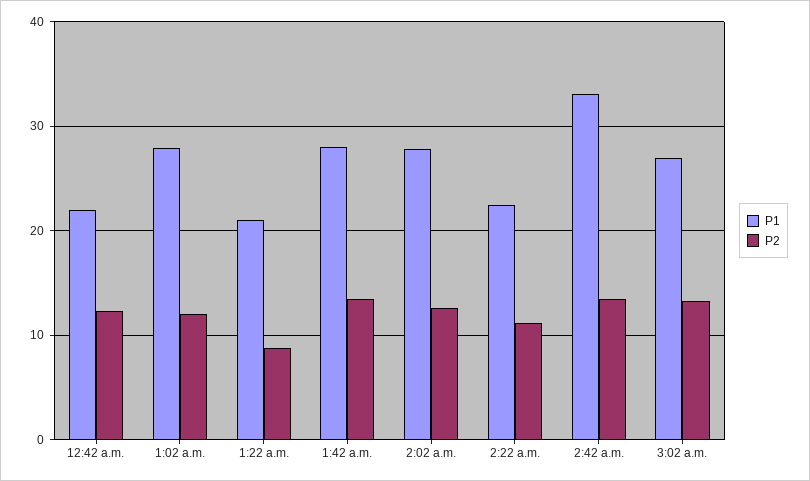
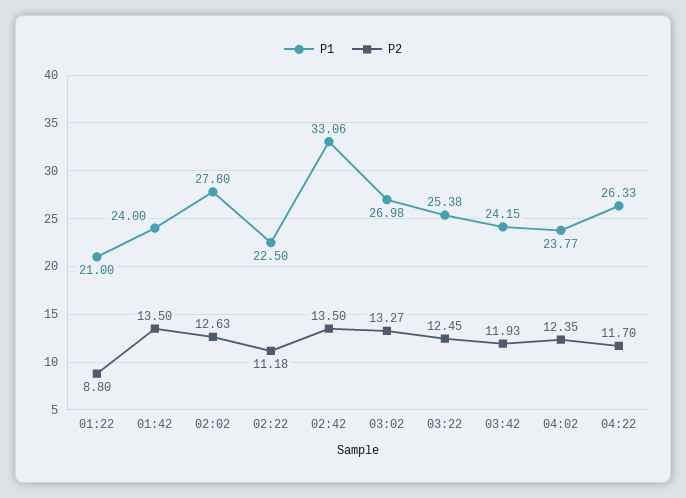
P1, 12:42 a.m.: 22 -> none
P2, 12:42 a.m.: 12 -> none
P1, 1:02 a.m.: 28 -> none
P2, 1:02 a.m.: 12 -> none
P1, 1:42 a.m.: 28 -> 24
P1, 03:22: none -> 25.38
P2, 03:22: none -> 12.45
P1, 03:42: none -> 24.15
P2, 03:42: none -> 11.93
P1, 04:02: none -> 23.77
P2, 04:02: none -> 12.35
P1, 04:22: none -> 26.33
P2, 04:22: none -> 11.7

